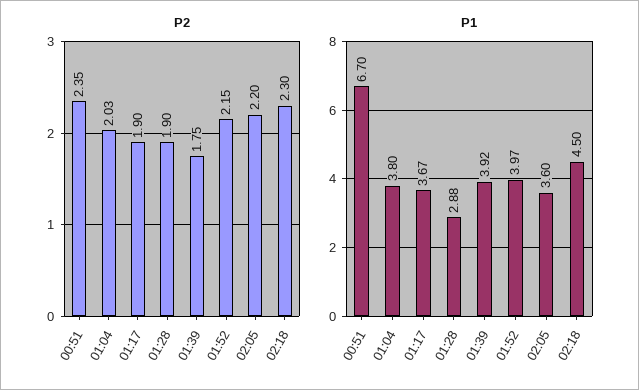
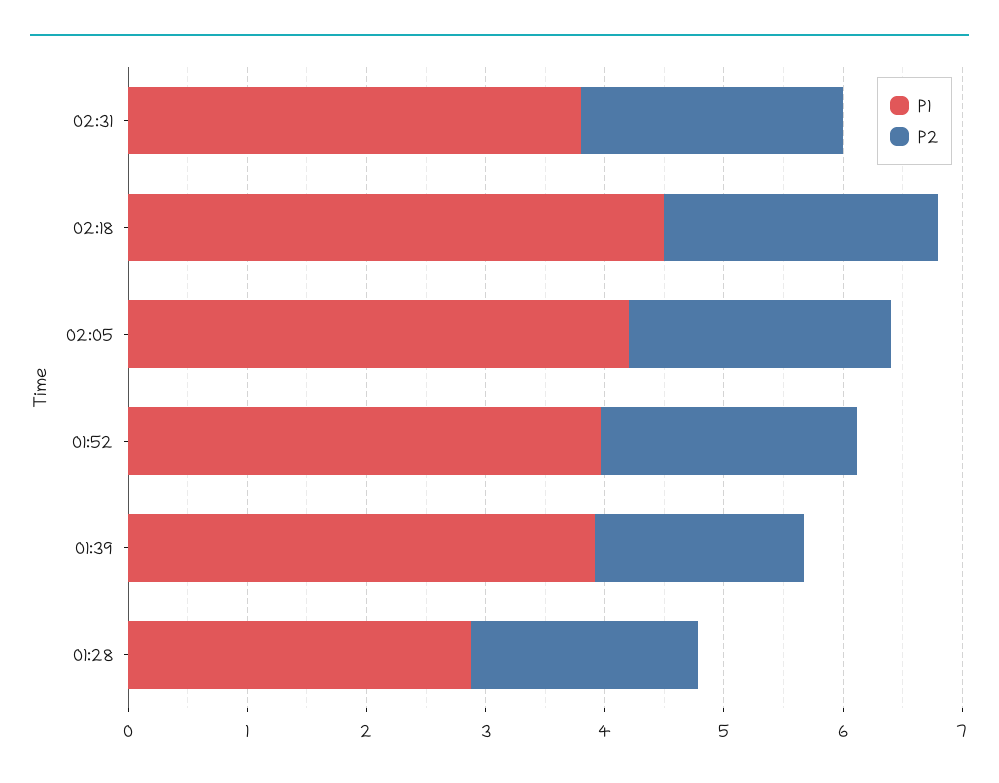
P2, 00:51: 2.35 -> none
P2, 01:04: 2.03 -> none
P2, 01:17: 1.9 -> none
P1, 00:51: 6.7 -> none
P1, 01:04: 3.8 -> none
P1, 01:17: 3.67 -> none
P1, 02:05: 3.6 -> 4.2
P1, 02:31: none -> 3.8
P2, 02:31: none -> 2.2

